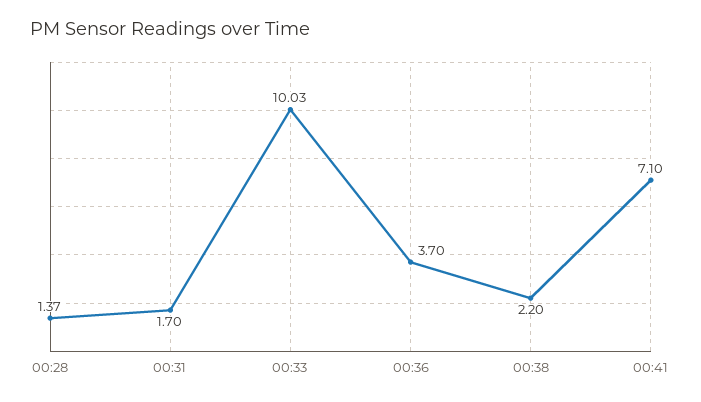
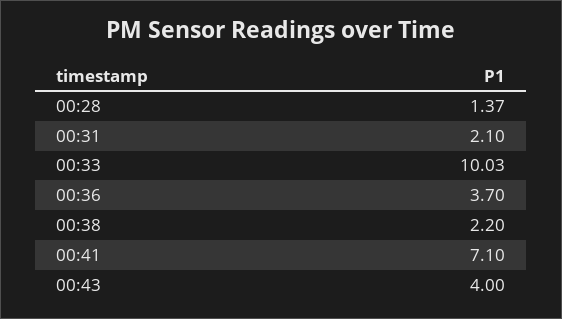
00:31: 1.7 -> 2.1
00:43: none -> 4

